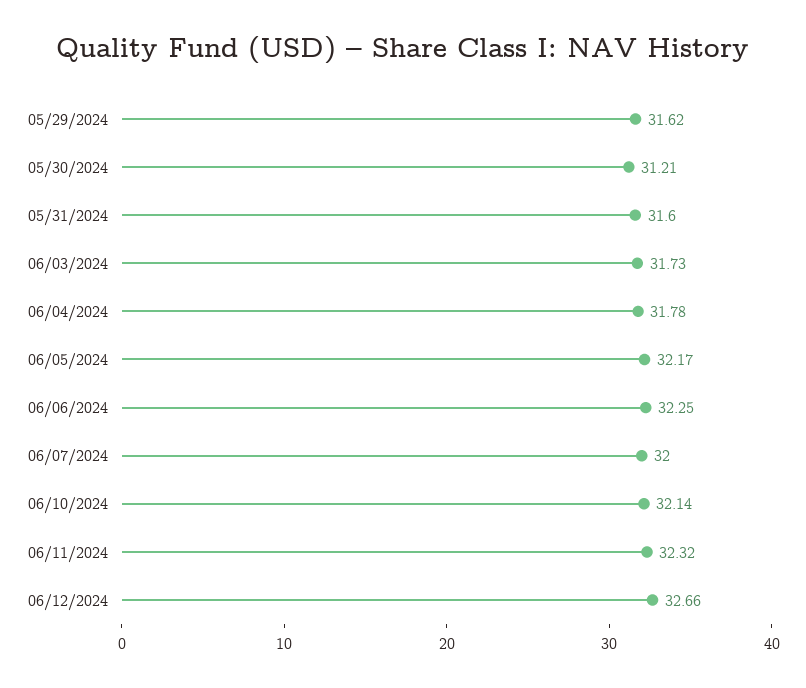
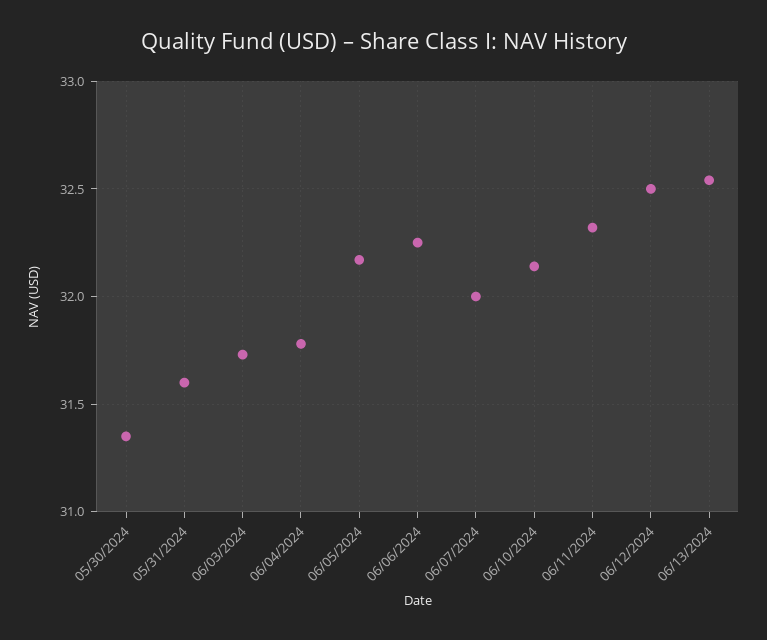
05/29/2024: 31.62 -> none
05/30/2024: 31.21 -> 31.35
06/12/2024: 32.66 -> 32.5
06/13/2024: none -> 32.55

